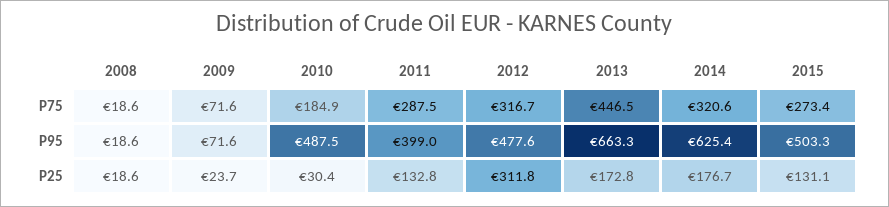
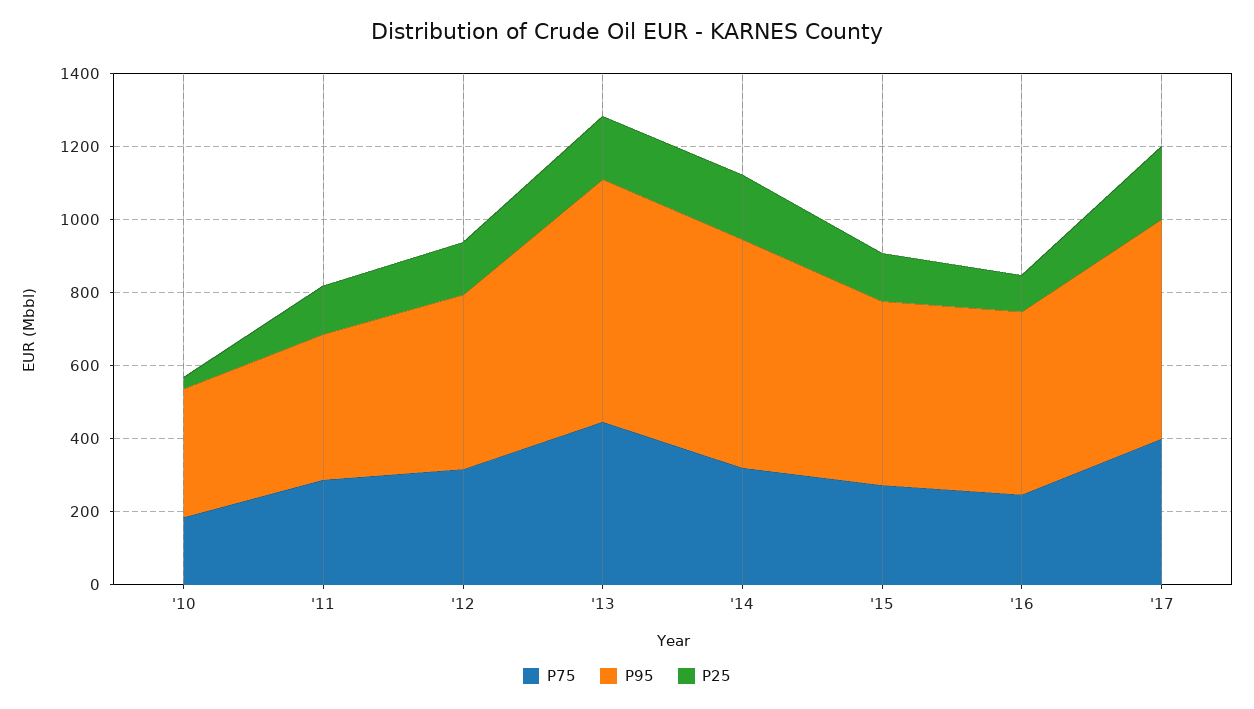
P75, 2008: 18.6 -> none
P75, 2009: 71.6 -> none
P95, 2008: 18.6 -> none
P95, 2009: 71.6 -> none
P95, 2010: 487.5 -> 350
P25, 2008: 18.6 -> none
P25, 2009: 23.7 -> none
P25, 2012: 311.8 -> 150
P75, '16: none -> 250
P95, '16: none -> 500
P25, '16: none -> 100
P75, '17: none -> 400
P95, '17: none -> 600
P25, '17: none -> 200

